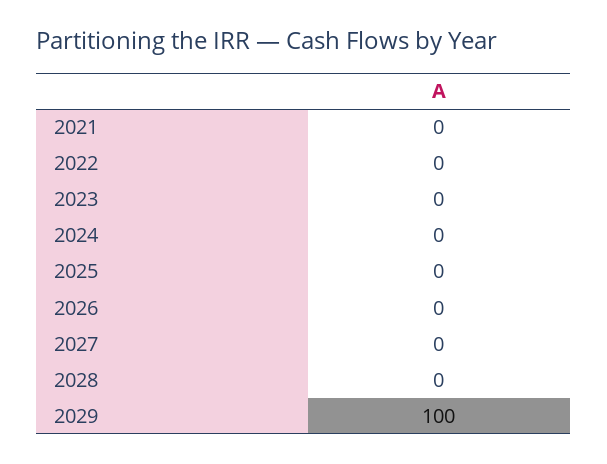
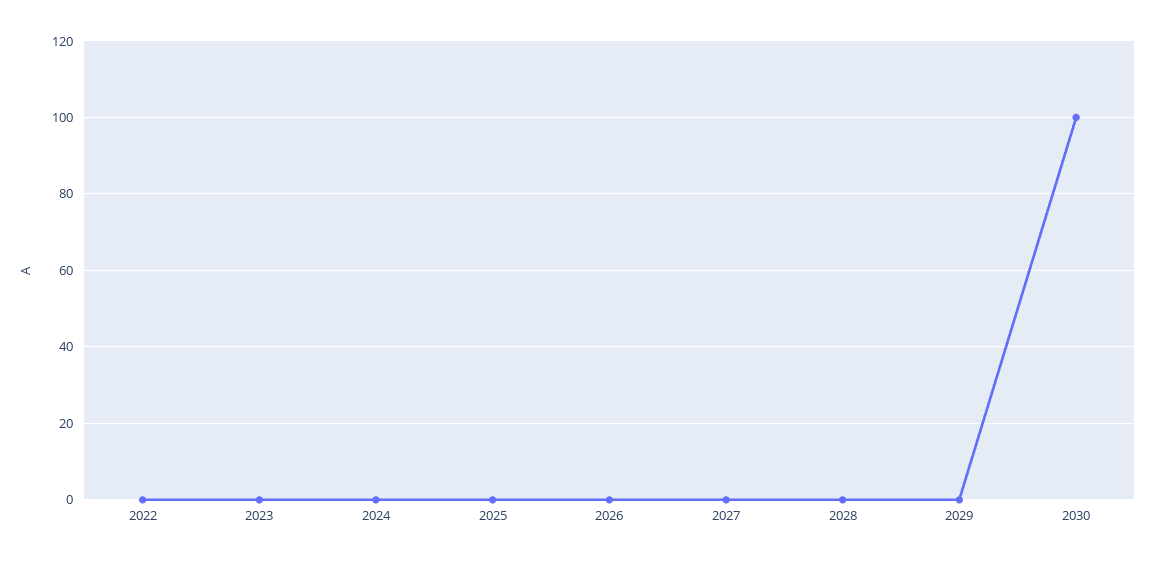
2021: 0 -> none
2029: 100 -> 0
2030: none -> 100

